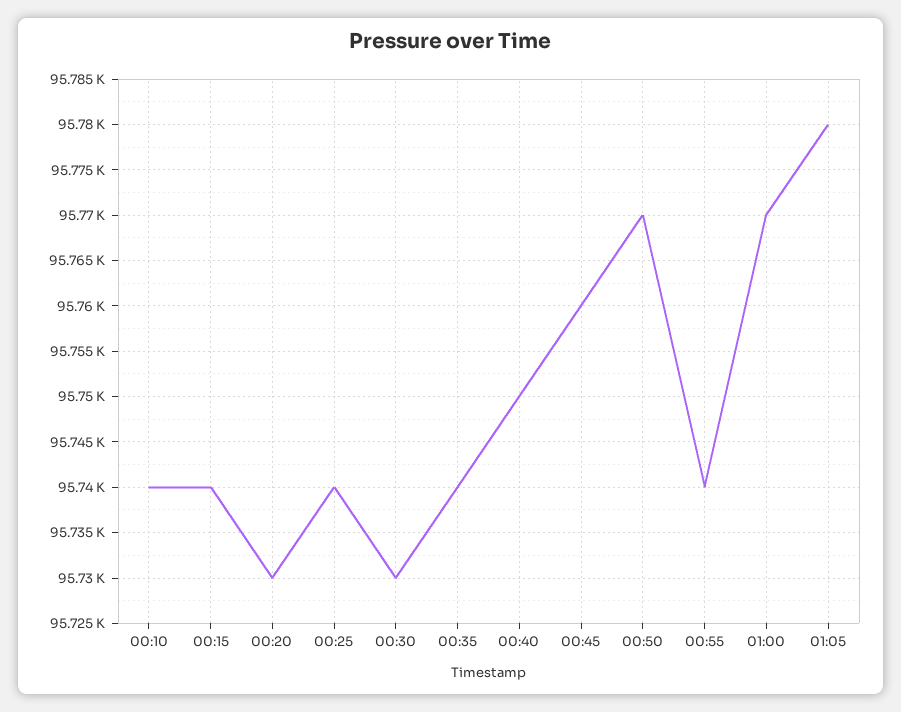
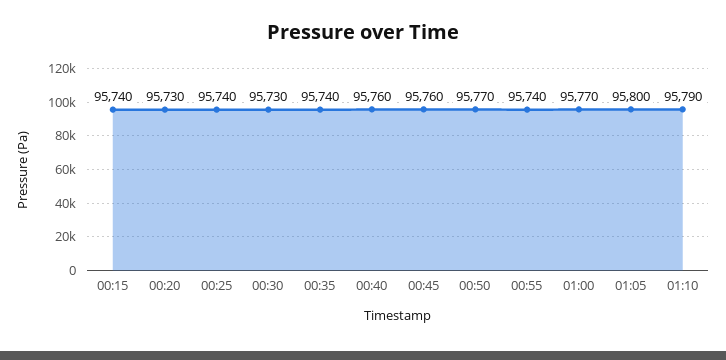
00:10: 95740 -> none
00:40: 95750 -> 95760
01:05: 95780 -> 95800
01:10: none -> 95790

